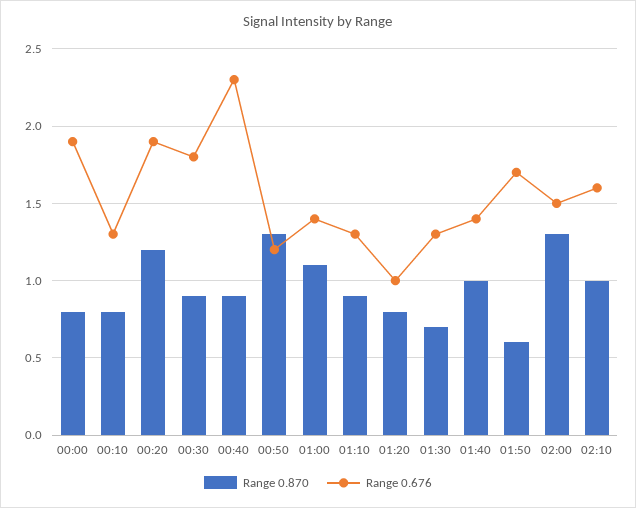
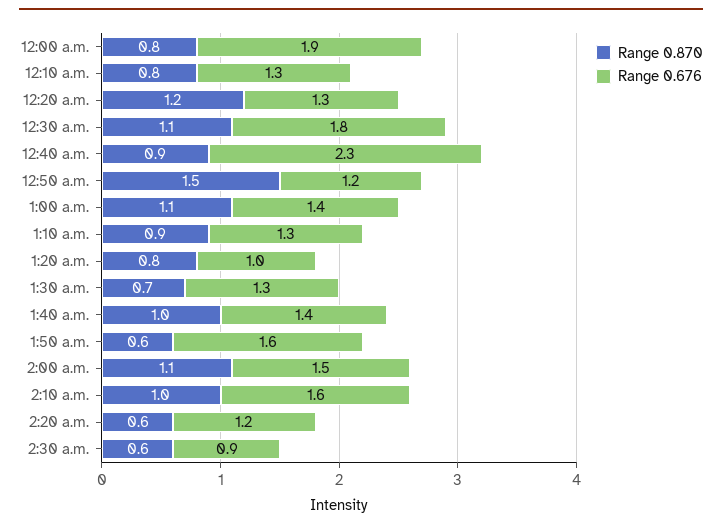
Range 0.676, 00:20: 1.9 -> 1.3
Range 0.870, 00:30: 0.9 -> 1.1
Range 0.870, 00:50: 1.3 -> 1.5
Range 0.676, 01:50: 1.7 -> 1.6
Range 0.870, 02:00: 1.3 -> 1.1
Range 0.870, 2:20 a.m.: none -> 0.6
Range 0.676, 2:20 a.m.: none -> 1.2
Range 0.870, 2:30 a.m.: none -> 0.6
Range 0.676, 2:30 a.m.: none -> 0.9

